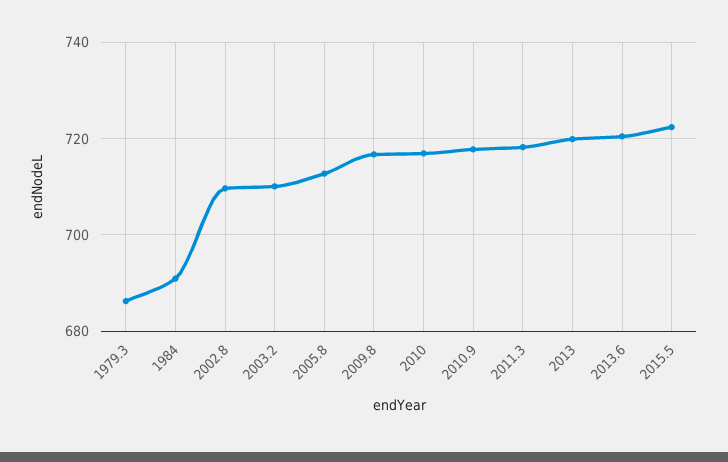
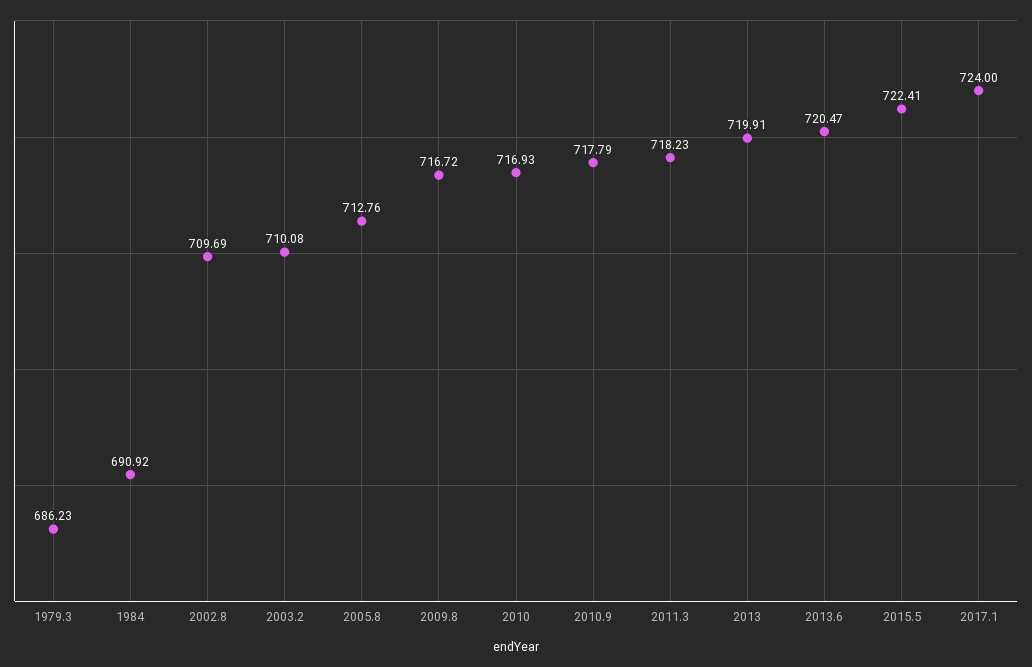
2017.1: none -> 724

